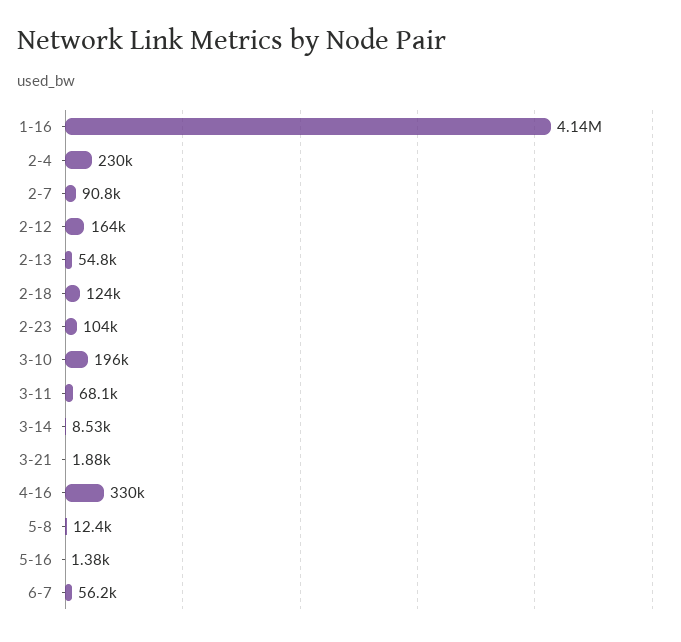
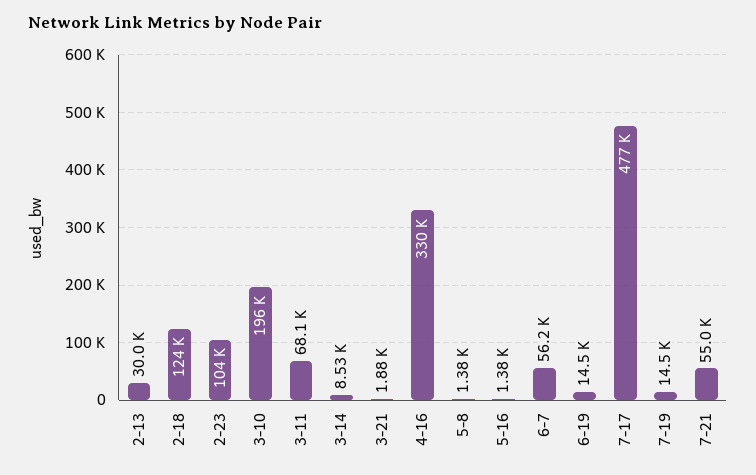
1-16: 4140000 -> none
2-4: 230000 -> none
2-7: 90800 -> none
2-12: 164000 -> none
2-13: 54800 -> 30000
5-8: 12400 -> 1380
6-19: none -> 14500
7-17: none -> 477000
7-19: none -> 14500
7-21: none -> 55000

